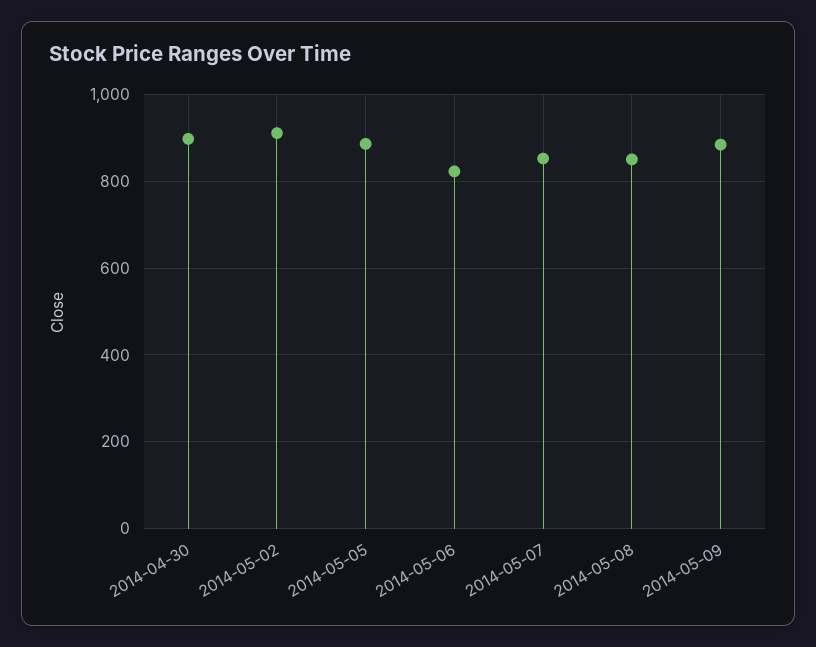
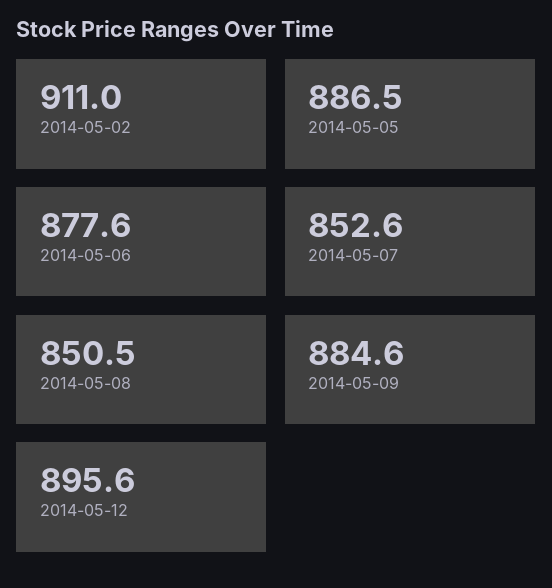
2014-04-30: 900 -> none
2014-05-06: 820 -> 877.6
2014-05-12: none -> 895.6

